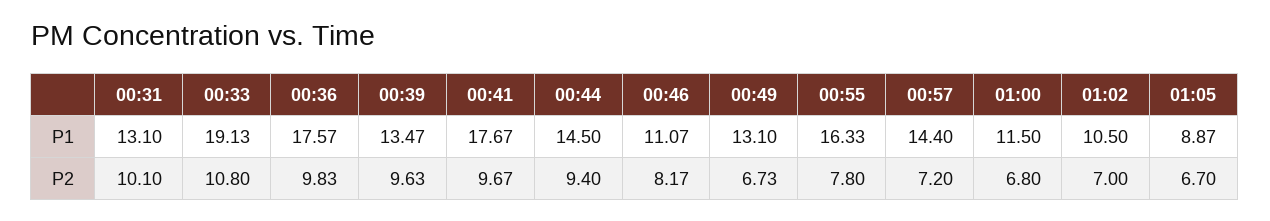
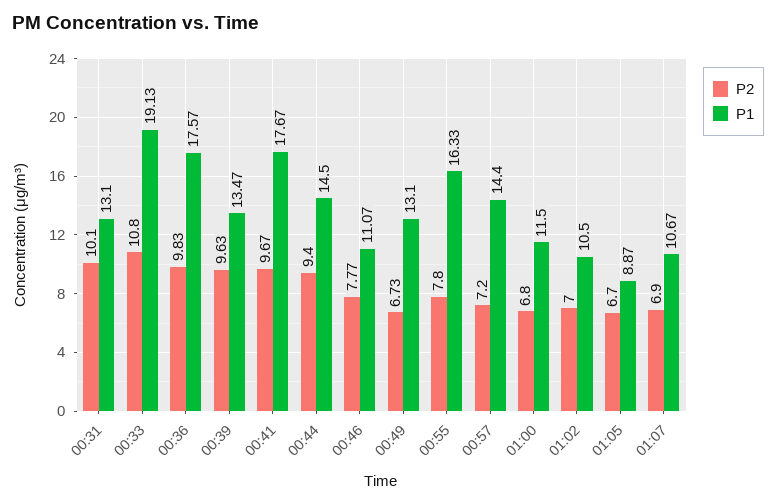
P2, 00:46: 8.17 -> 7.77
P2, 01:07: none -> 6.9
P1, 01:07: none -> 10.67

